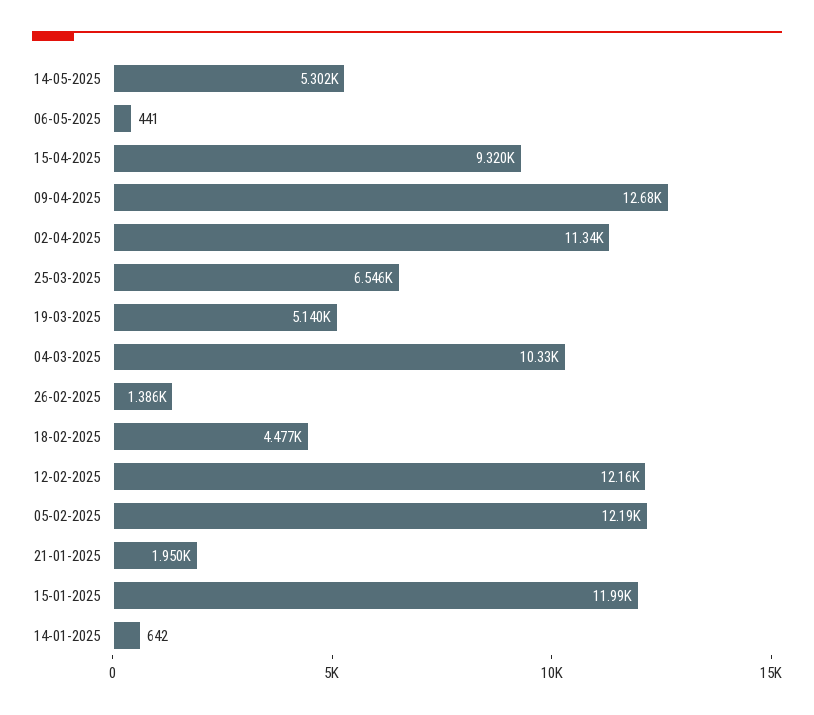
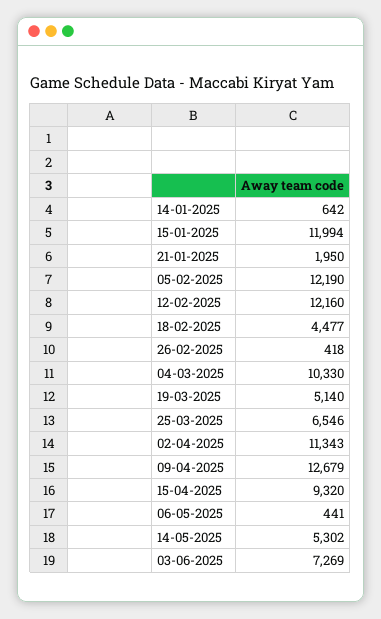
26-02-2025: 1386 -> 418
03-06-2025: none -> 7269

